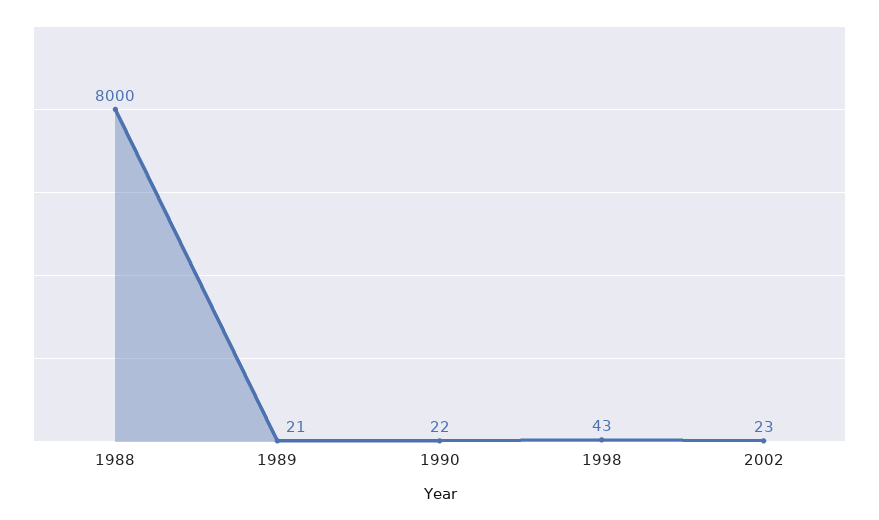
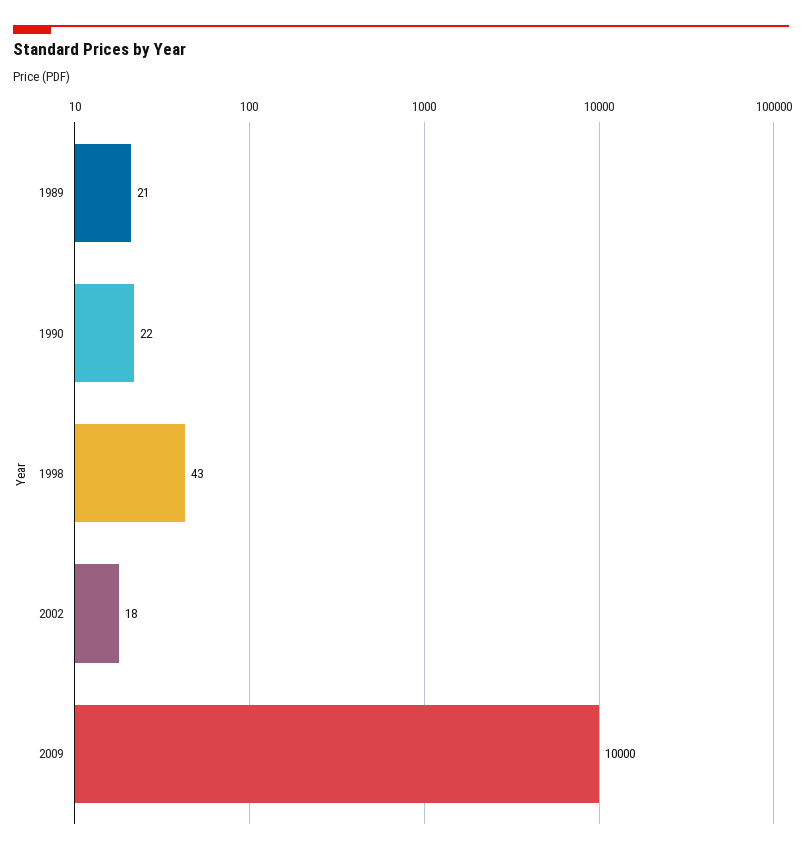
1988: 8000 -> none
2002: 23 -> 18
2009: none -> 10000

